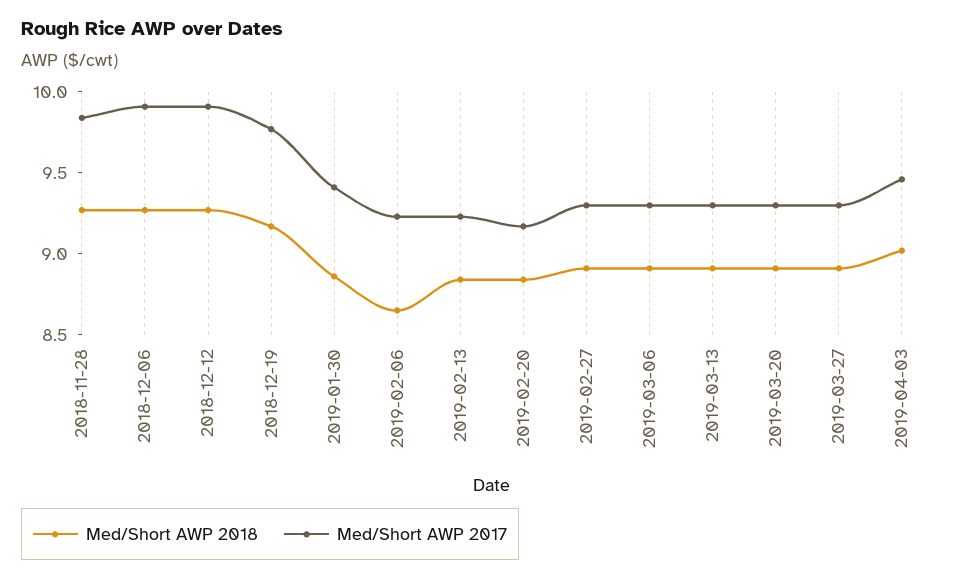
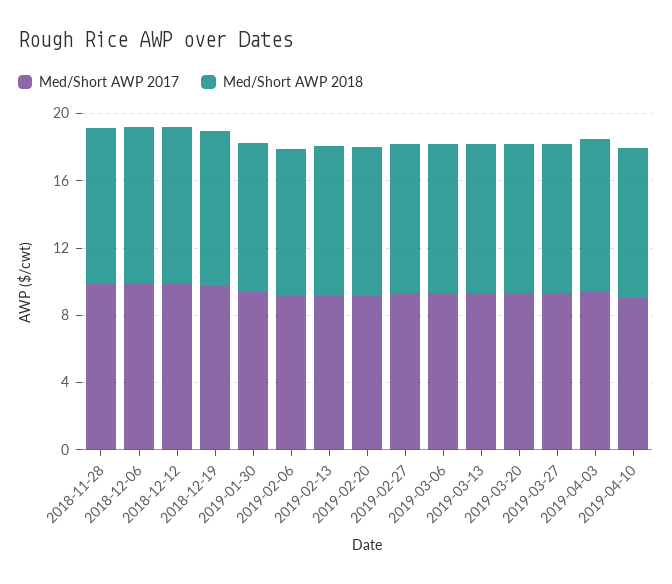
Med/Short AWP 2017, 2019-04-10: none -> 9
Med/Short AWP 2018, 2019-04-10: none -> 9

